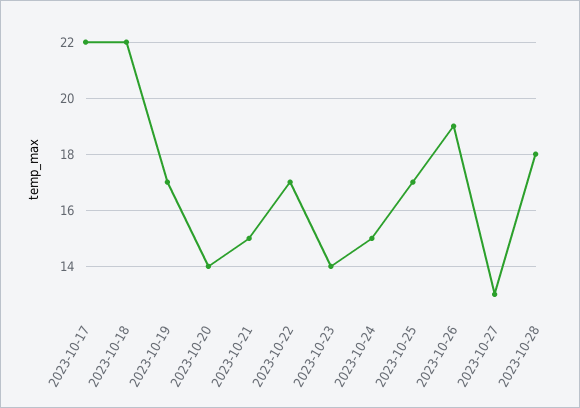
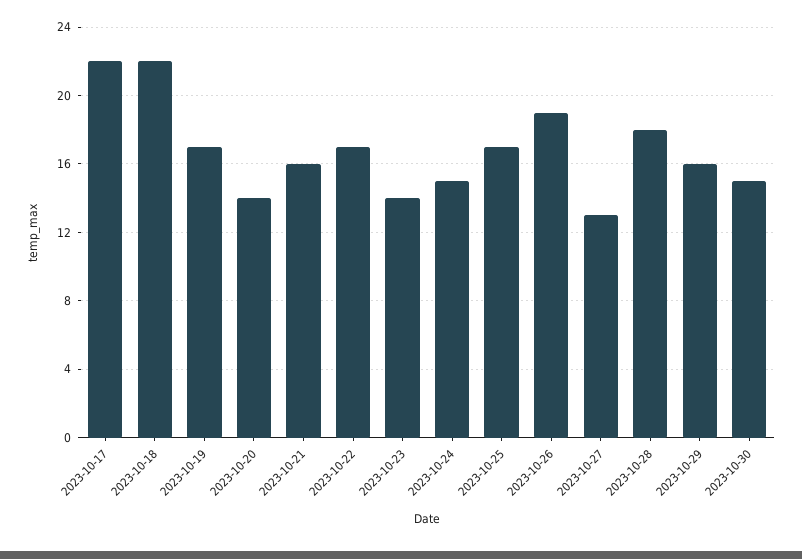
2023-10-21: 15 -> 16
2023-10-29: none -> 16
2023-10-30: none -> 15

